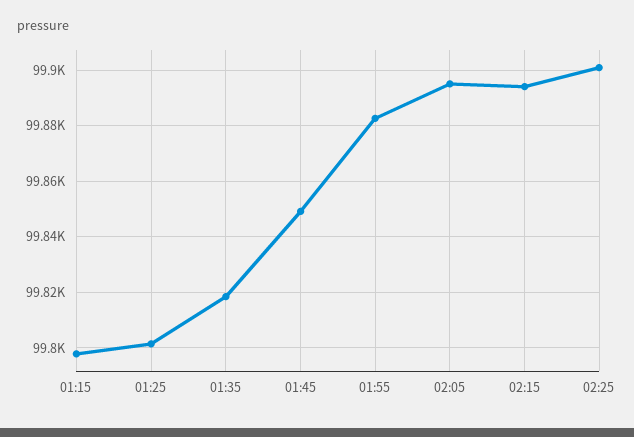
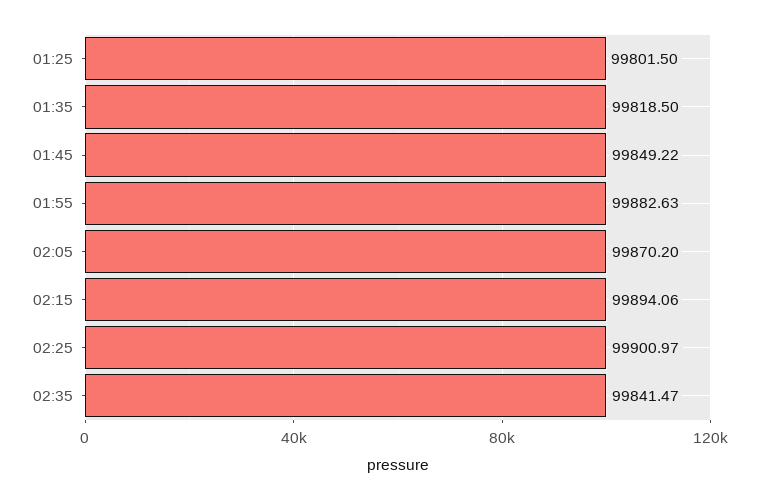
01:15: 99797.5 -> none
02:05: 99895 -> 99870.2
02:35: none -> 99841.47

